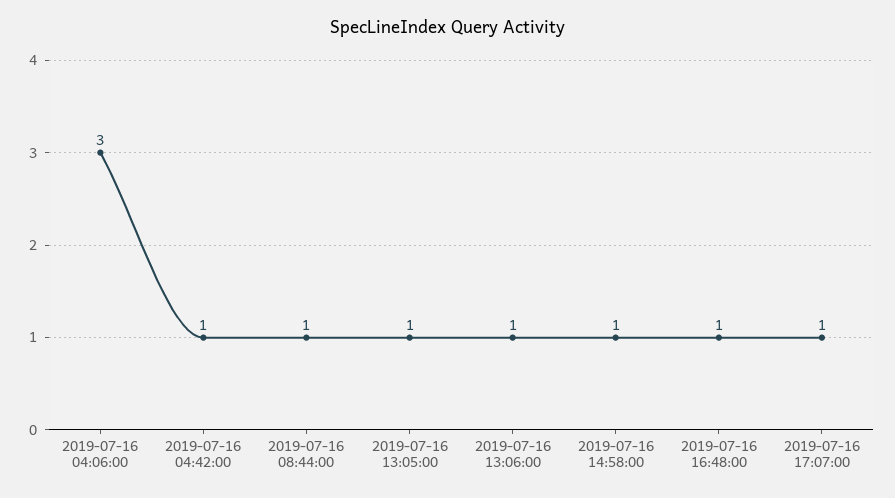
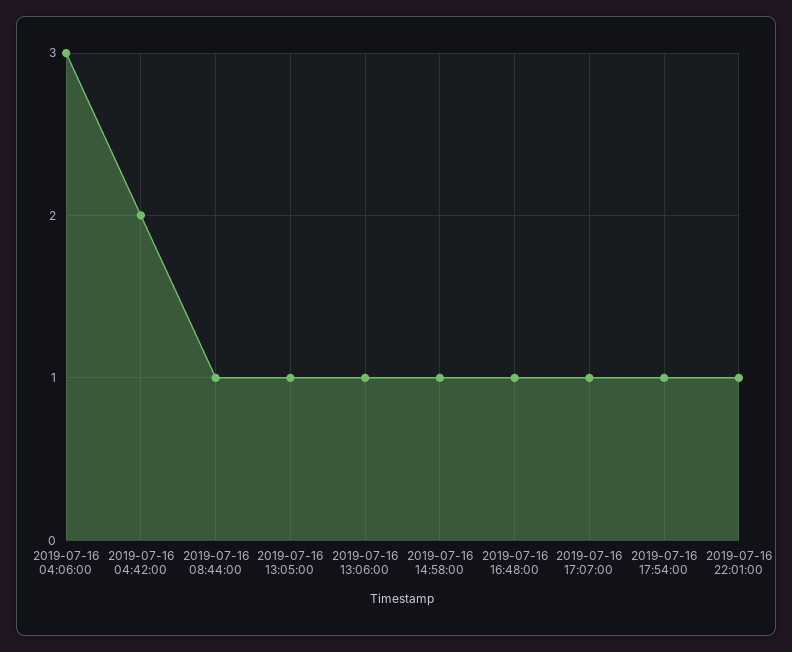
2019-07-16 04:42:00: 1 -> 2
2019-07-16 17:54:00: none -> 1
2019-07-16 22:01:00: none -> 1

